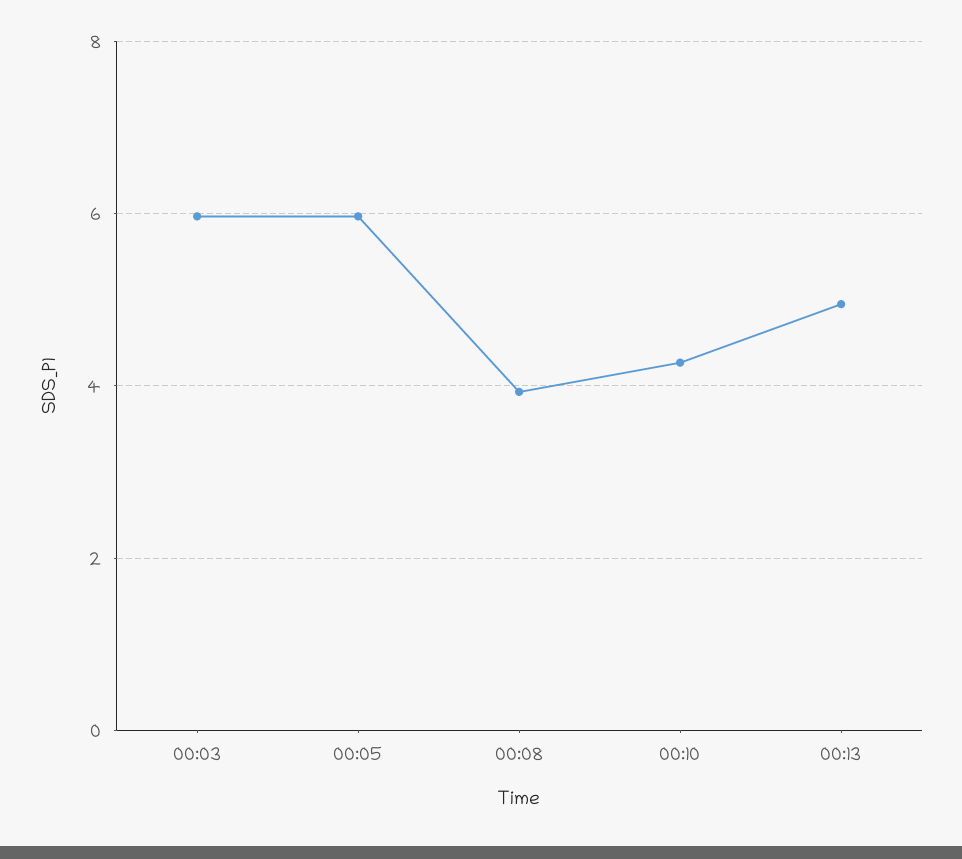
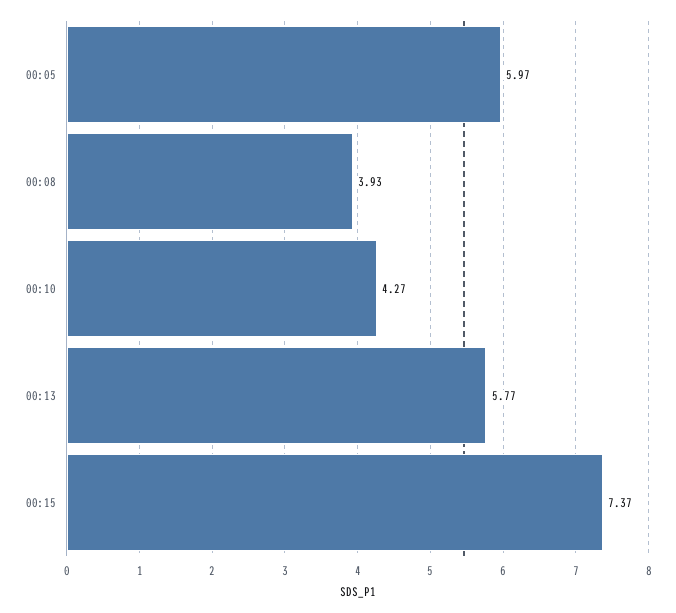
00:03: 6 -> none
00:13: 5 -> 5.77
00:15: none -> 7.37

